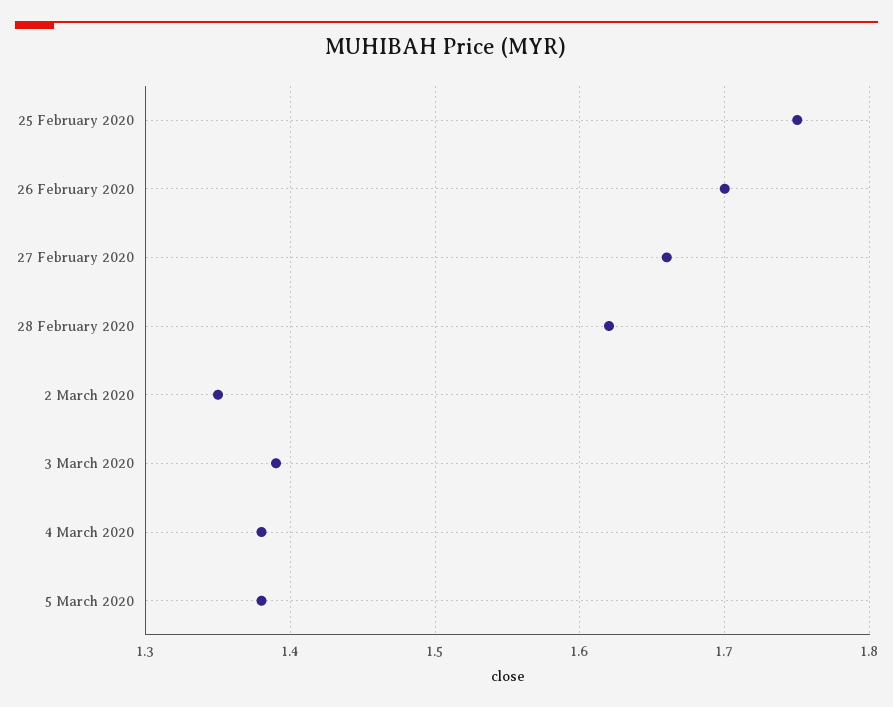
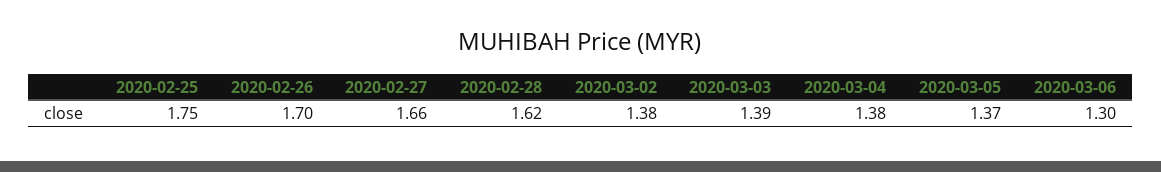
2 March 2020: 1.35 -> 1.38
5 March 2020: 1.38 -> 1.37
2020-03-06: none -> 1.3

